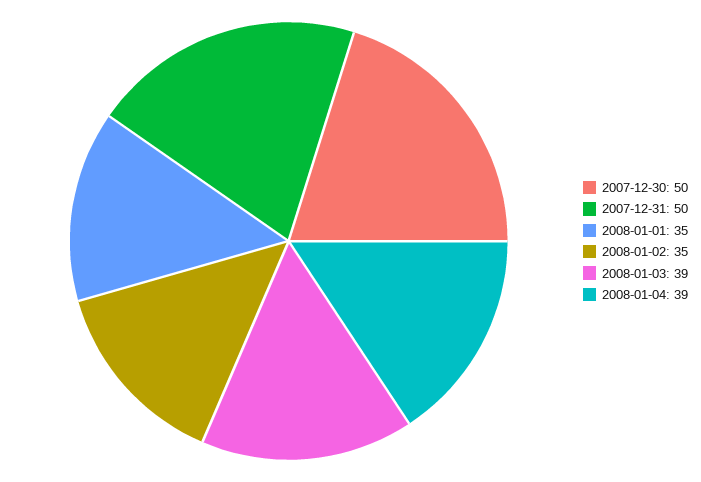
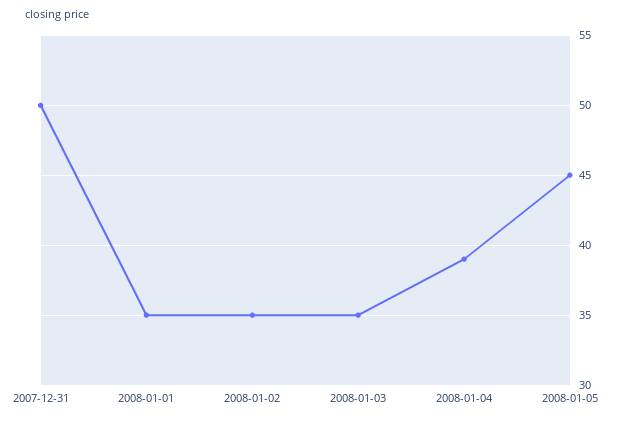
2007-12-30: 50 -> none
2008-01-03: 39 -> 35
2008-01-05: none -> 45

